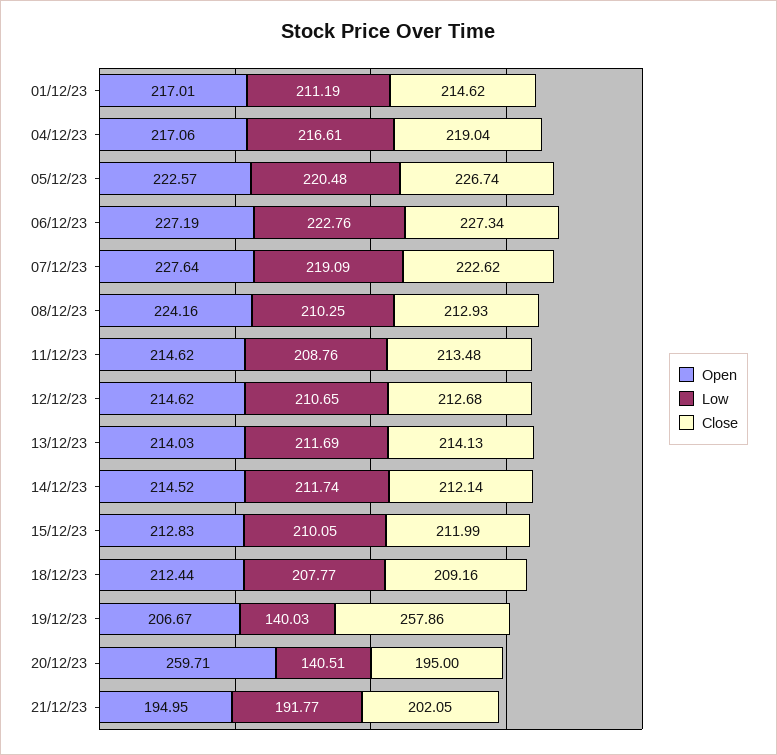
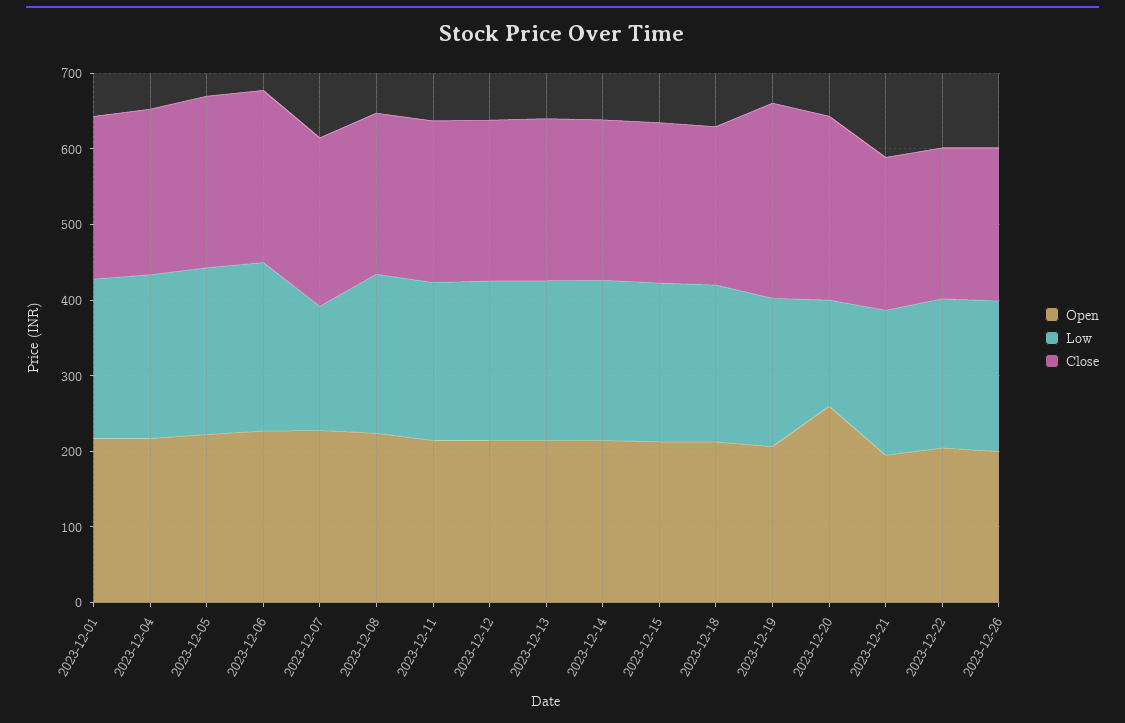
Low, 07/12/23: 219.09 -> 160
Low, 19/12/23: 140.03 -> 200
Close, 20/12/23: 195 -> 240
Open, 2023-12-22: none -> 200
Low, 2023-12-22: none -> 200
Close, 2023-12-22: none -> 200
Open, 2023-12-26: none -> 200
Low, 2023-12-26: none -> 200
Close, 2023-12-26: none -> 200

